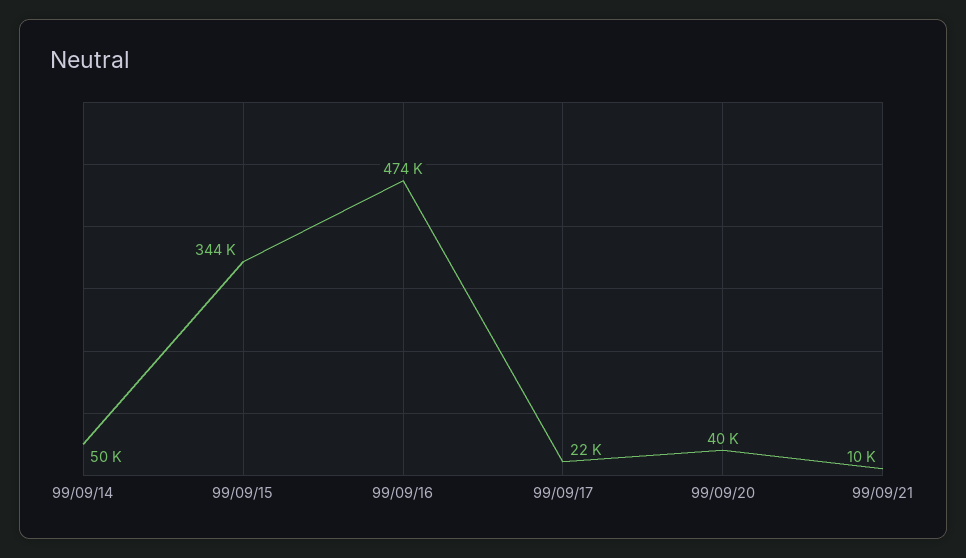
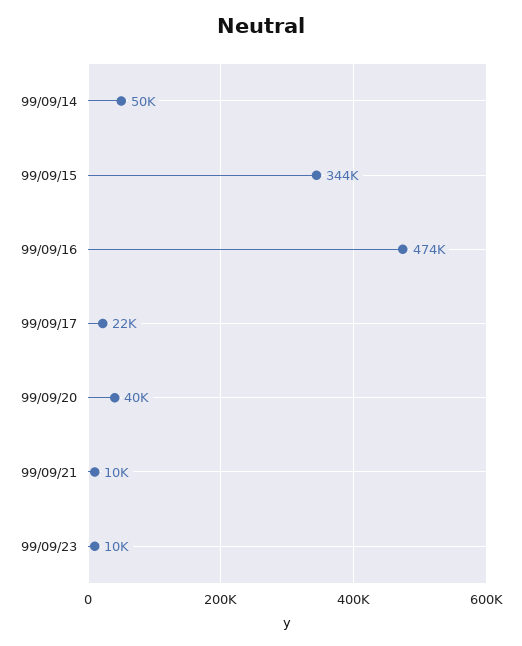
99/09/23: none -> 10000

